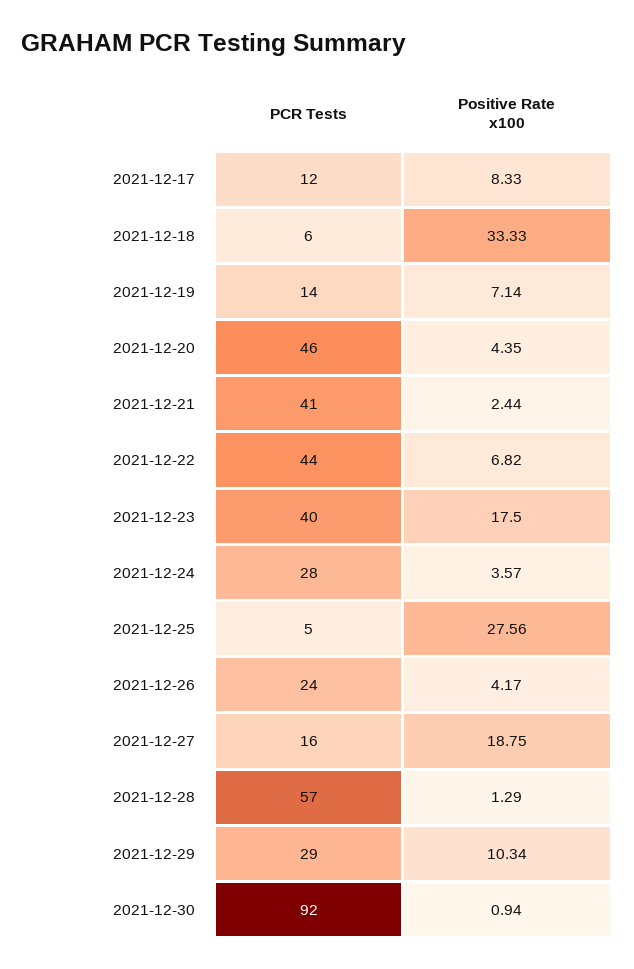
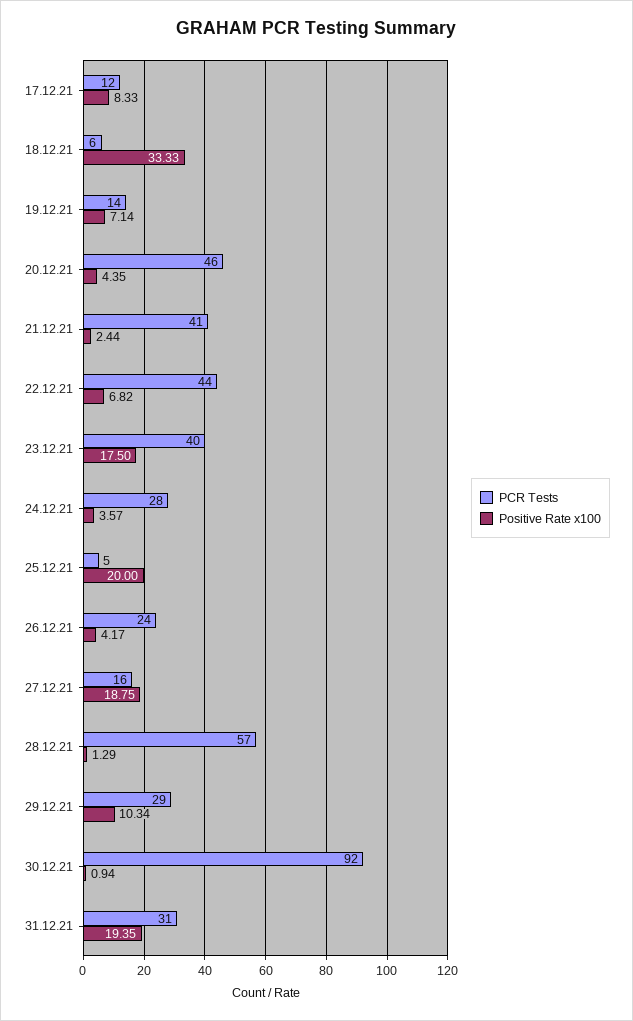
Positive Rate x100, 2021-12-25: 27.56 -> 20
PCR Tests, 31.12.21: none -> 31
Positive Rate x100, 31.12.21: none -> 19.35

